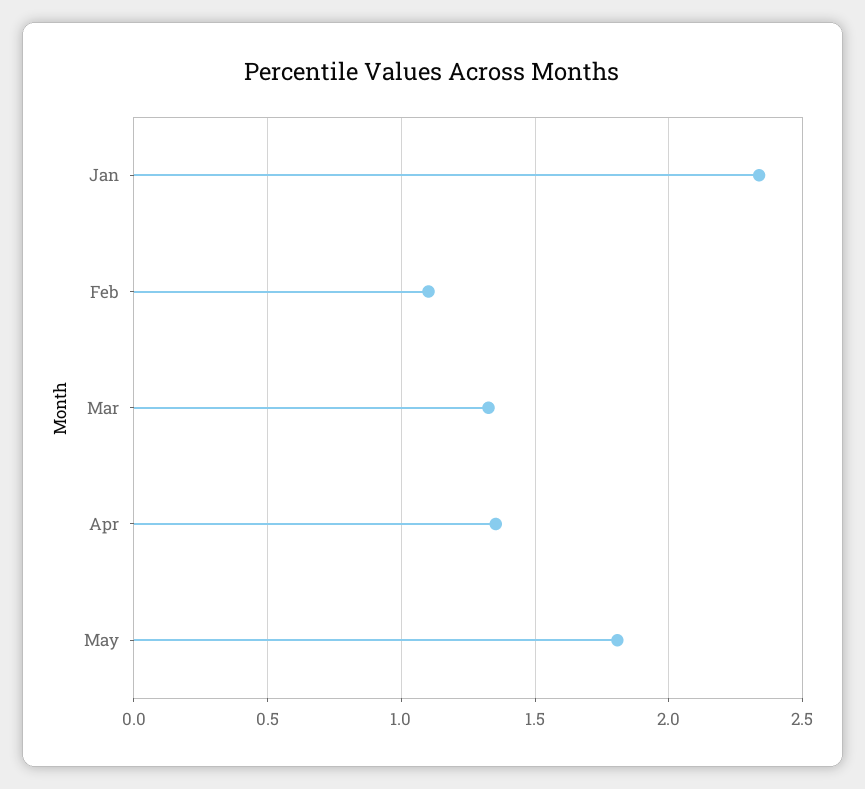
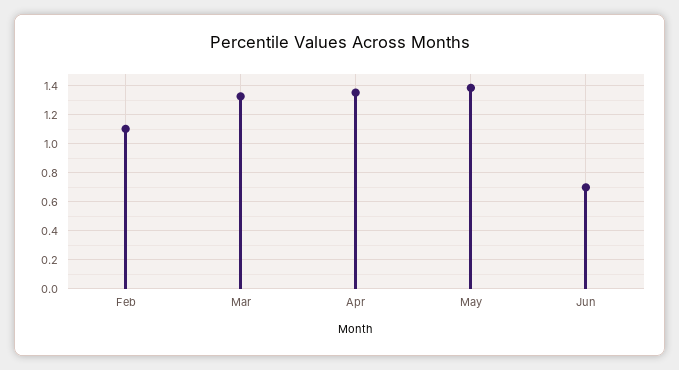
Jan: 2.35 -> none
May: 1.8 -> 1.4
Jun: none -> 0.7

